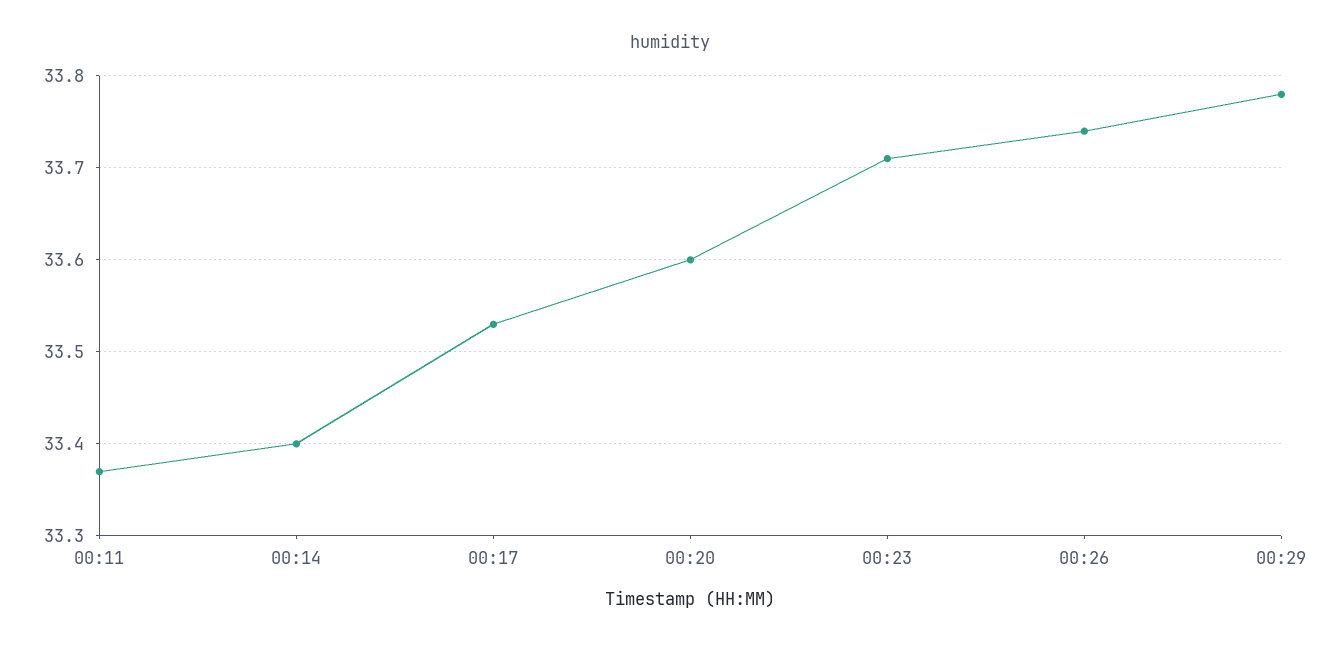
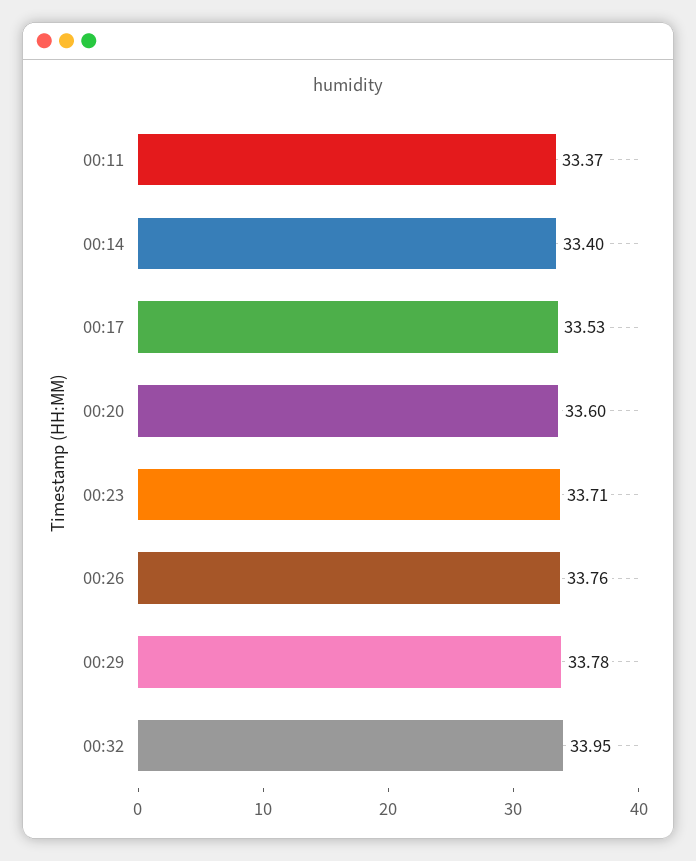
00:26: 33.74 -> 33.76
00:32: none -> 33.95

